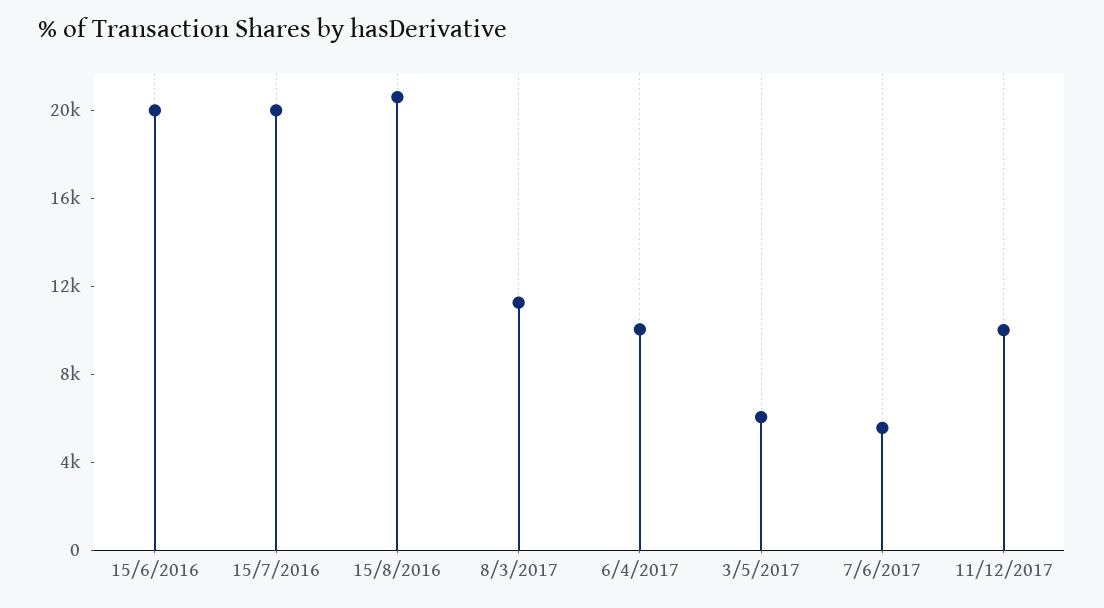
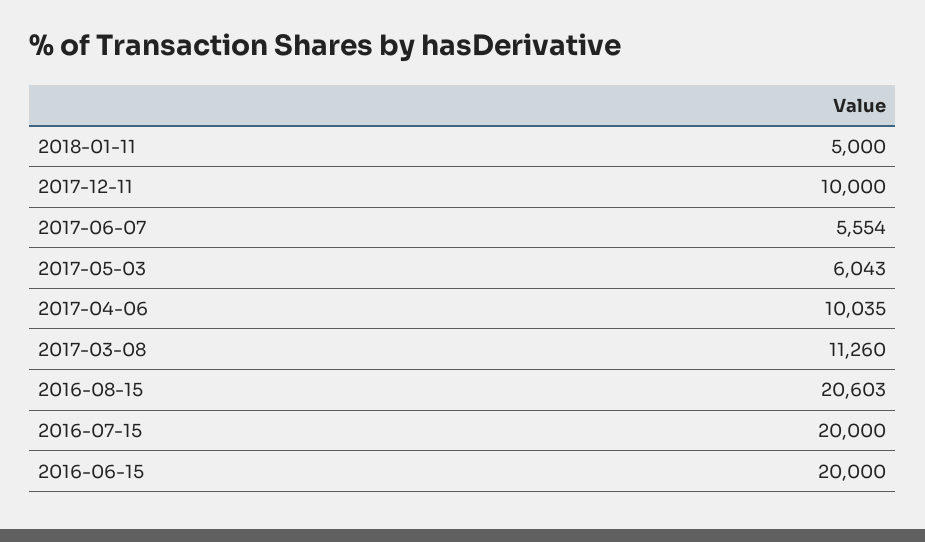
2018-01-11: none -> 5000

